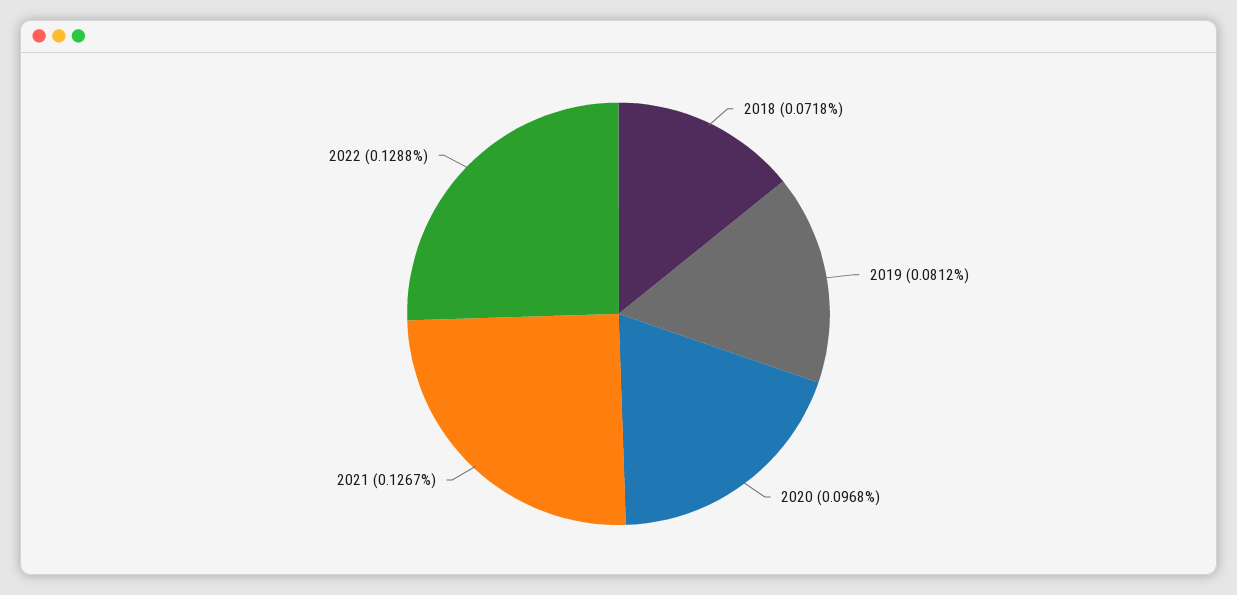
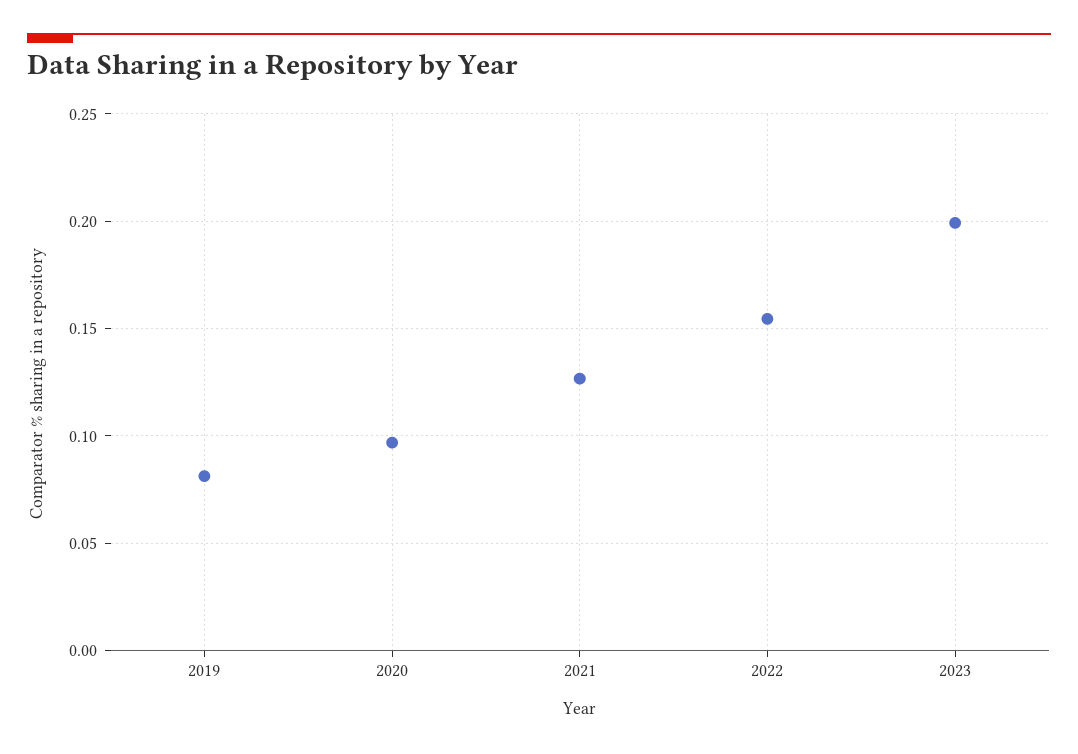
2018: 0.0718 -> none
2022: 0.1288 -> 0.155
2023: none -> 0.2

